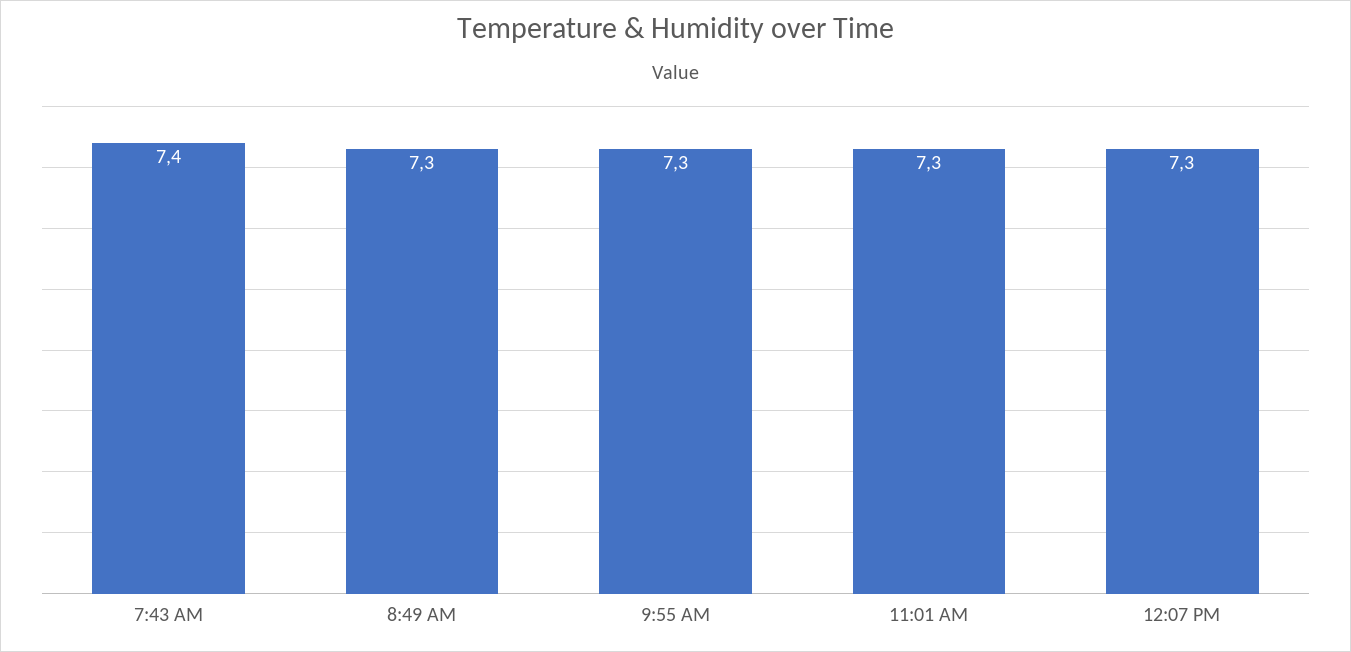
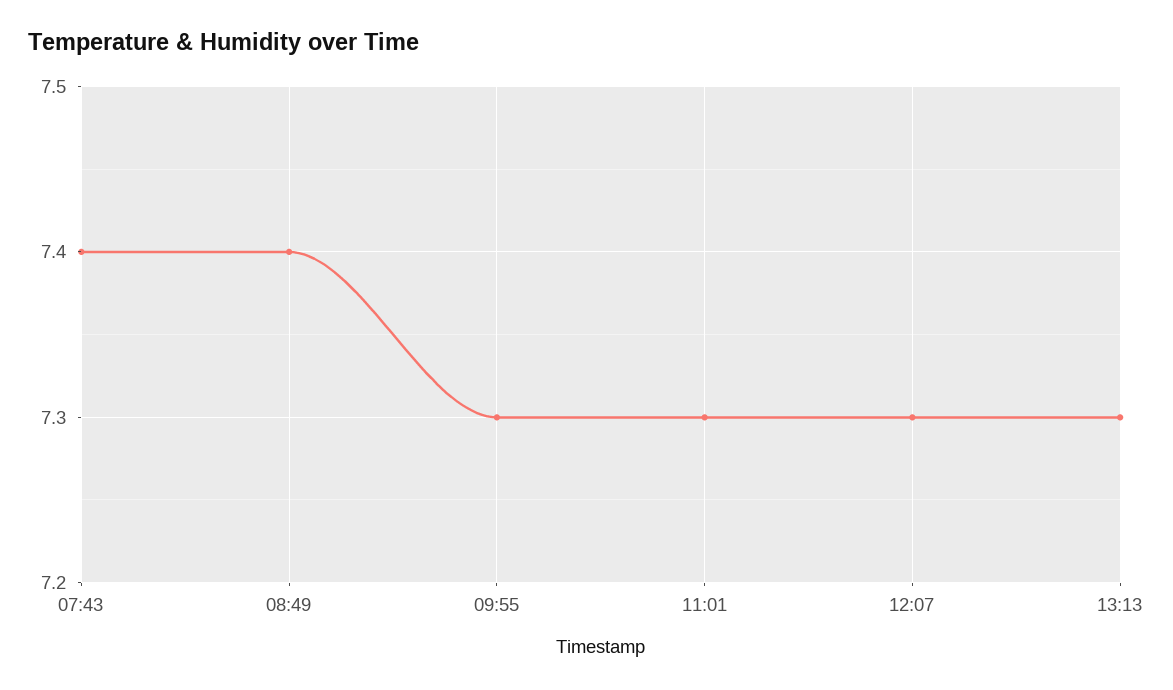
8:49 AM: 7.3 -> 7.4
13:13: none -> 7.3

